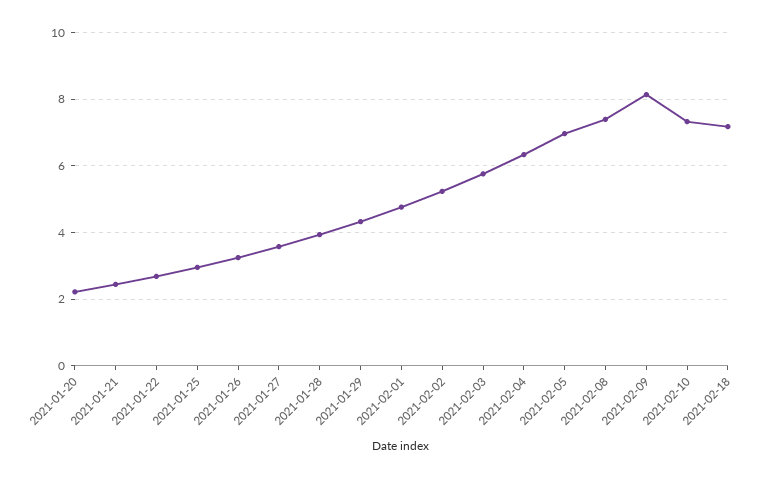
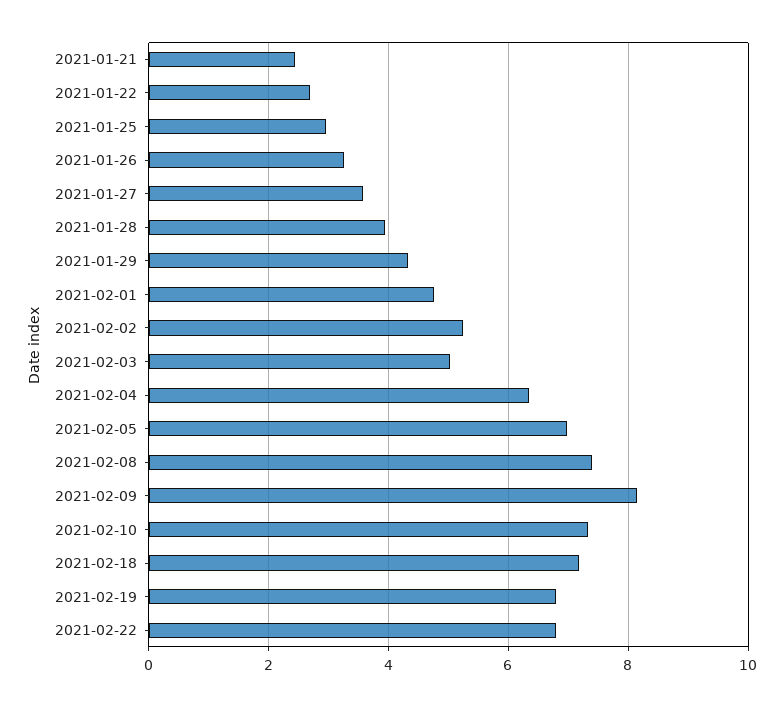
2021-01-20: 2.2 -> none
2021-02-03: 5.8 -> 5
2021-02-19: none -> 6.8
2021-02-22: none -> 6.8

